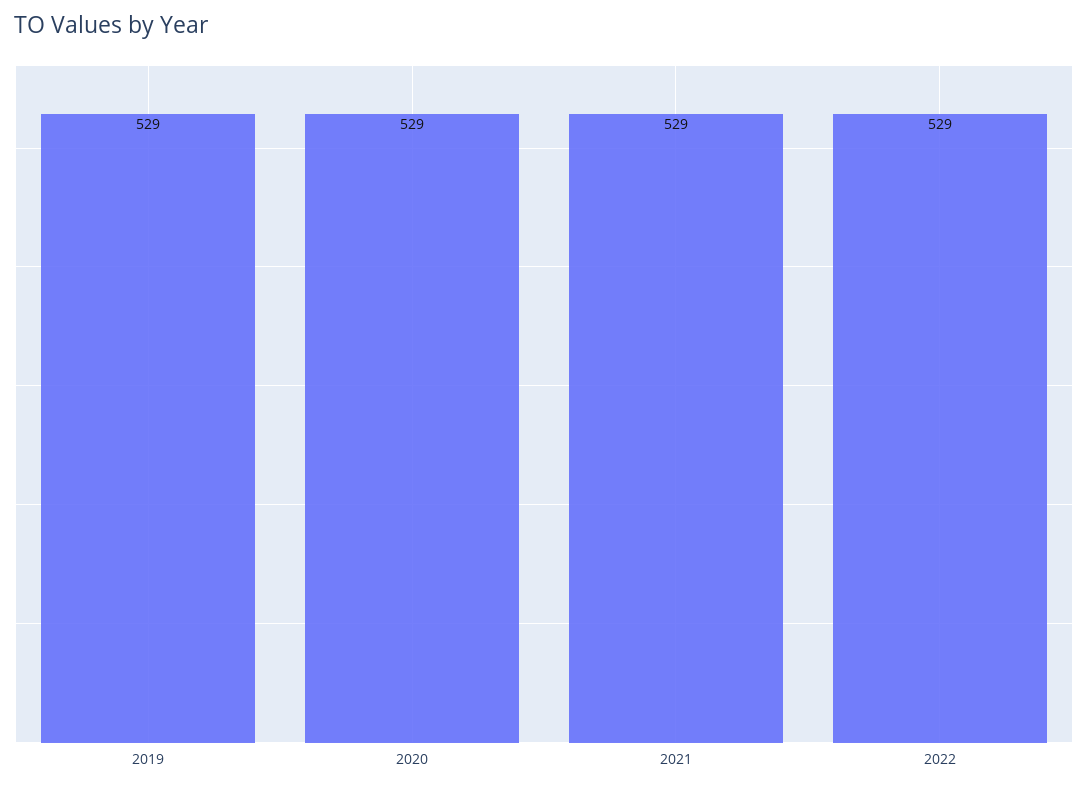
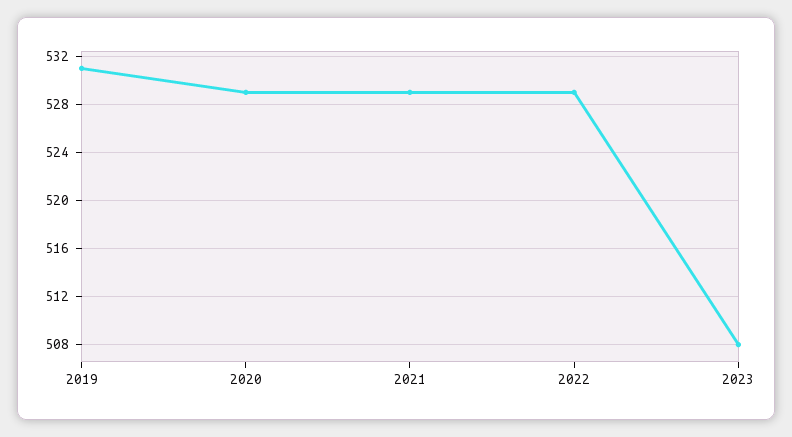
2019: 529 -> 531
2023: none -> 508

